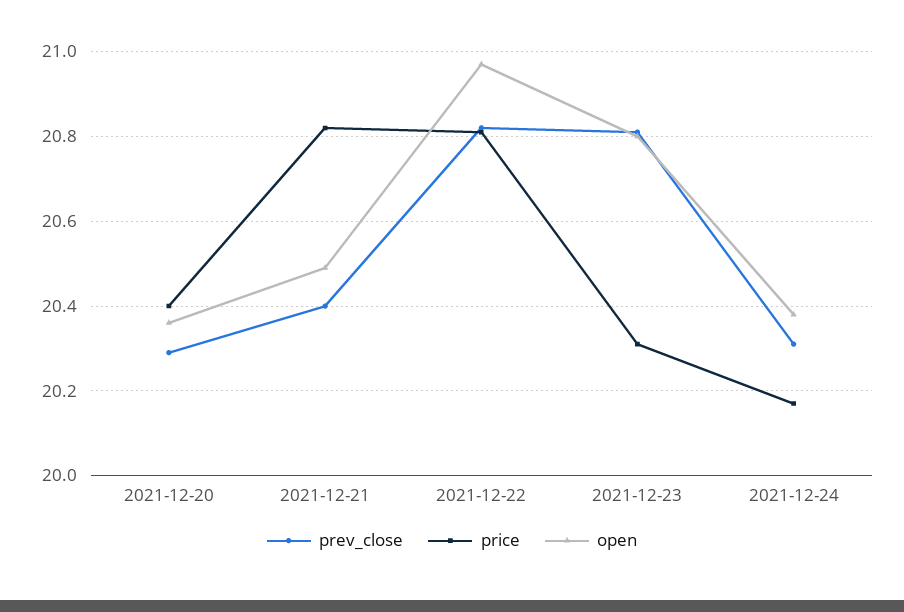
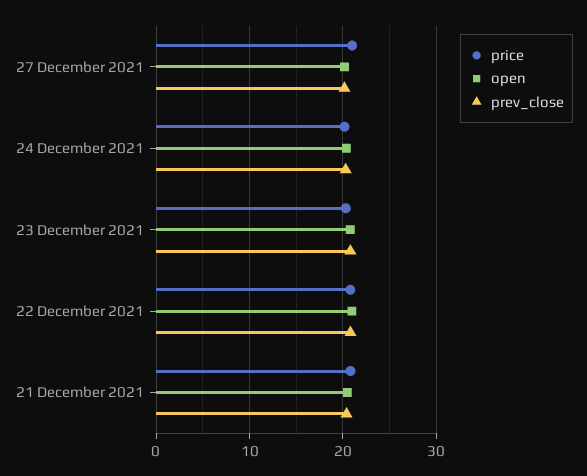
prev_close, 2021-12-20: 20.3 -> none
price, 2021-12-20: 20.4 -> none
open, 2021-12-20: 20.35 -> none
price, 27 December 2021: none -> 21
open, 27 December 2021: none -> 20
prev_close, 27 December 2021: none -> 20

